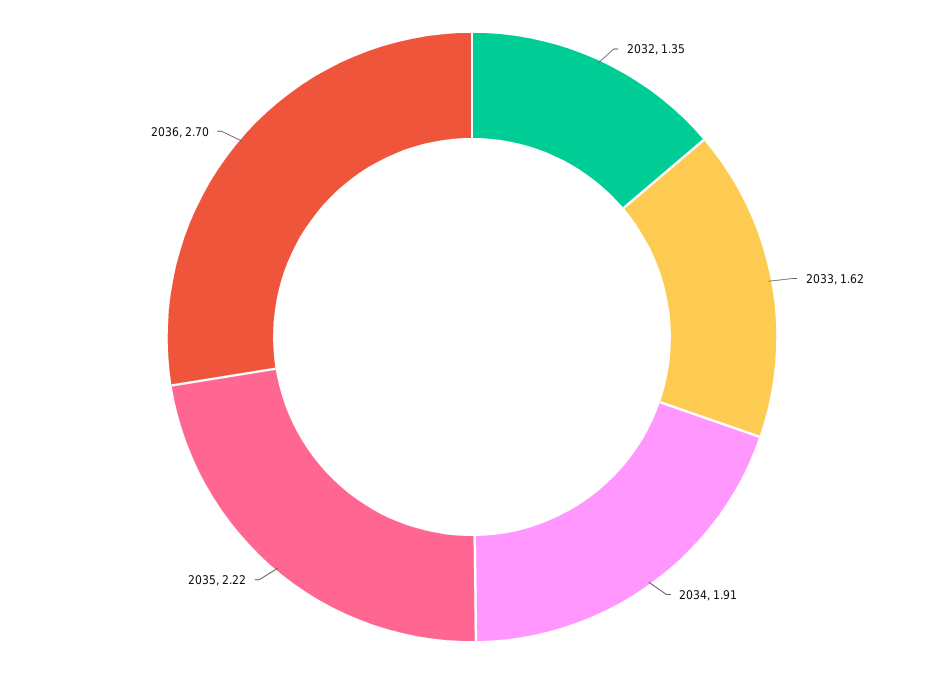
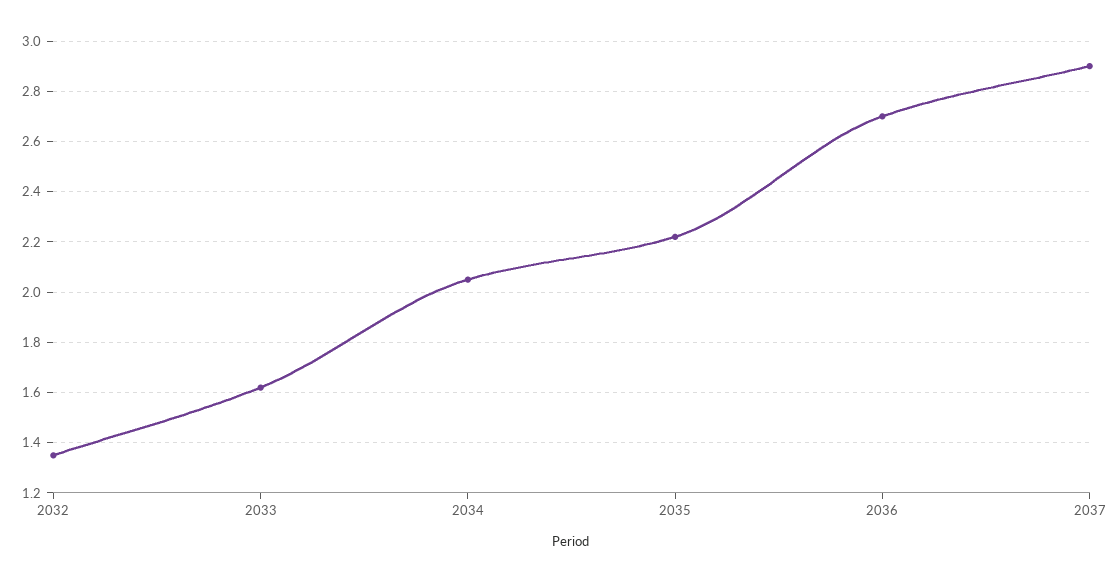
2034: 1.91 -> 2.05
2037: none -> 2.9

